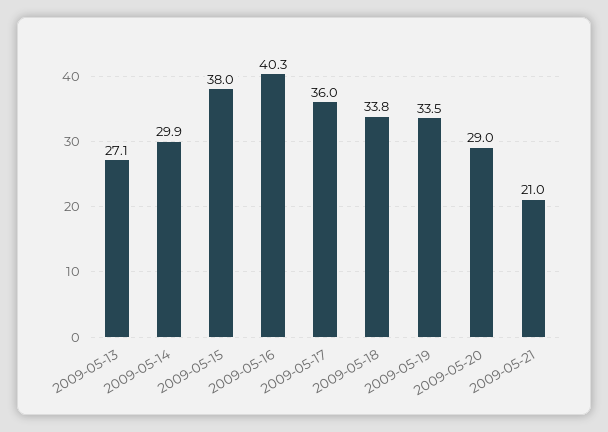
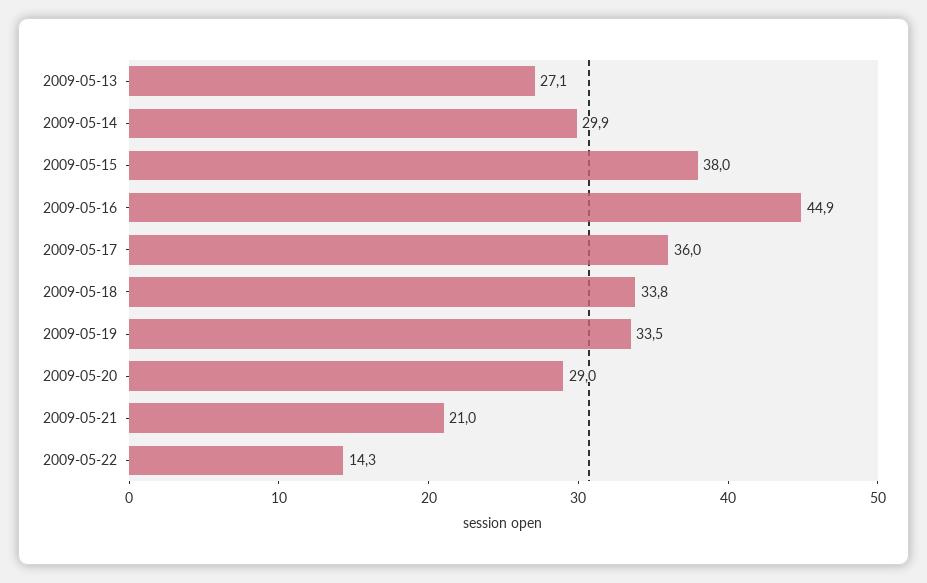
2009-05-16: 40.3 -> 44.9
2009-05-22: none -> 14.3

